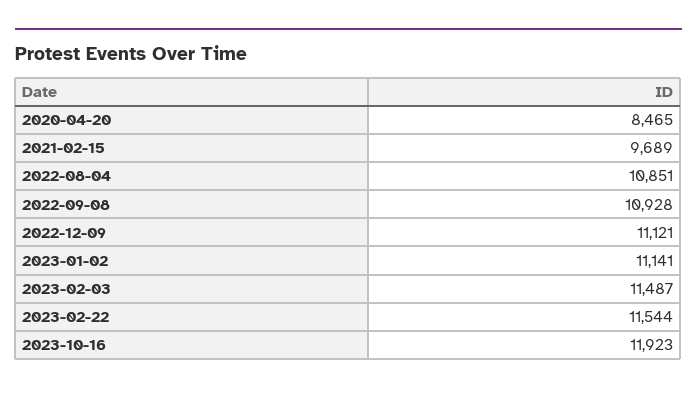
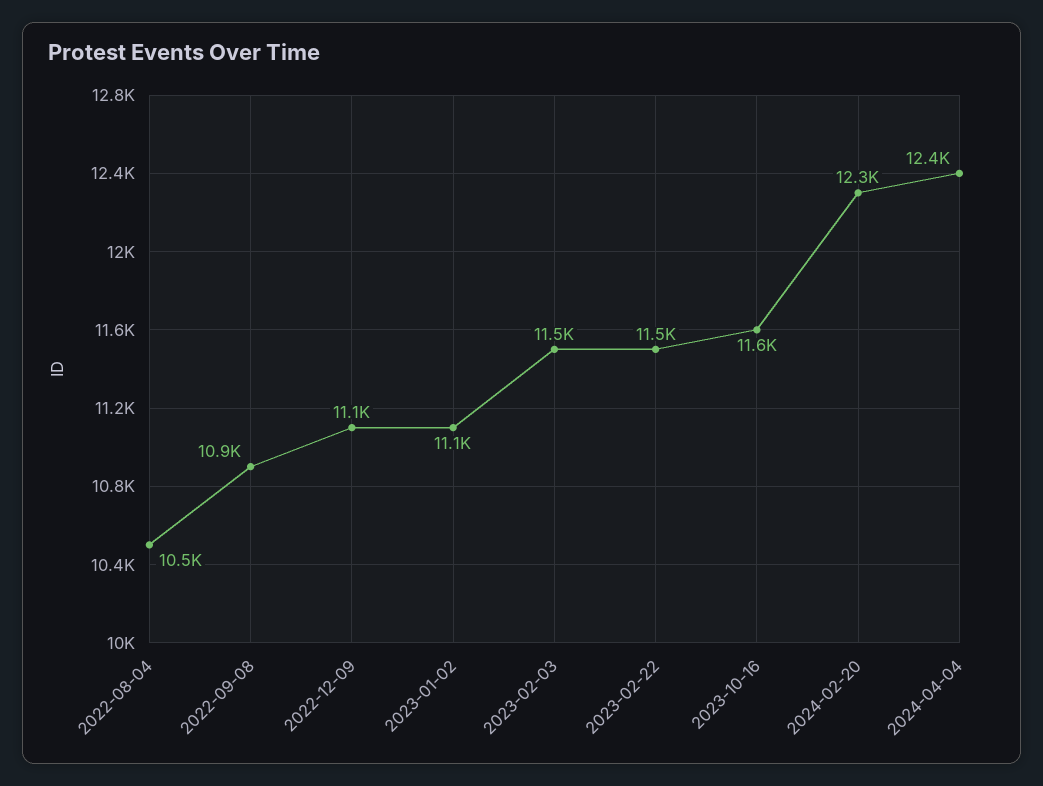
2020-04-20: 8465 -> none
2021-02-15: 9689 -> none
2022-08-04: 10851 -> 10500
2023-10-16: 11923 -> 11600
2024-02-20: none -> 12300
2024-04-04: none -> 12400

